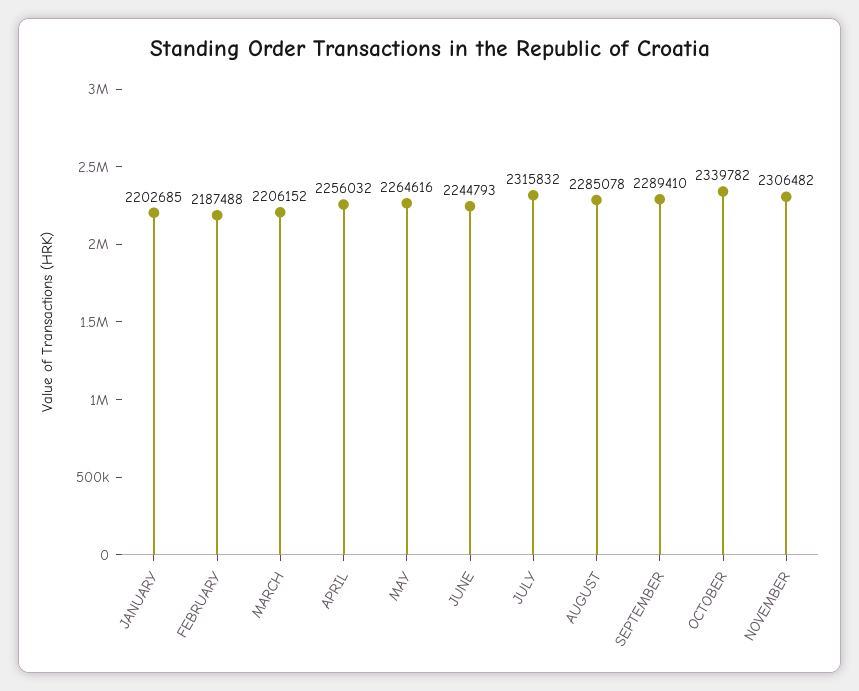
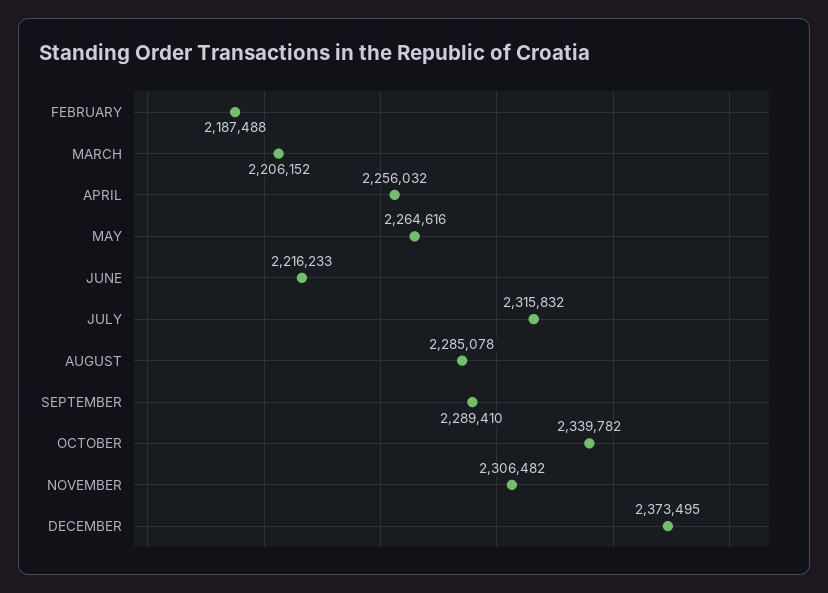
JANUARY: 2202685 -> none
JUNE: 2244793 -> 2216233
DECEMBER: none -> 2373495

